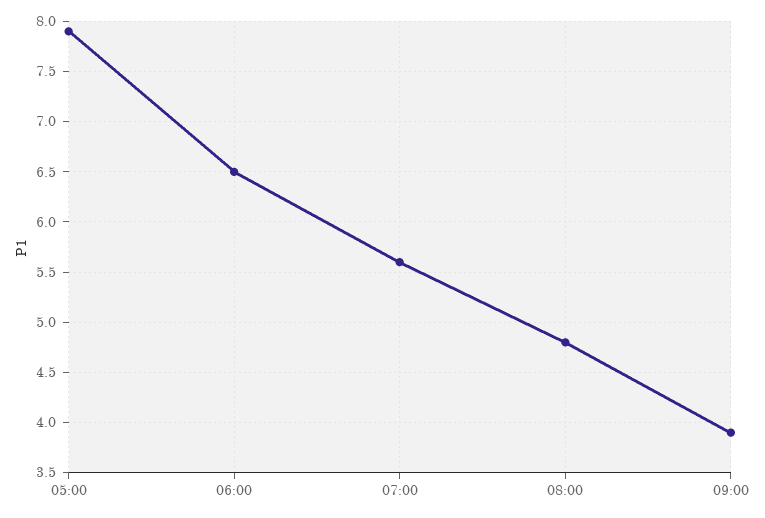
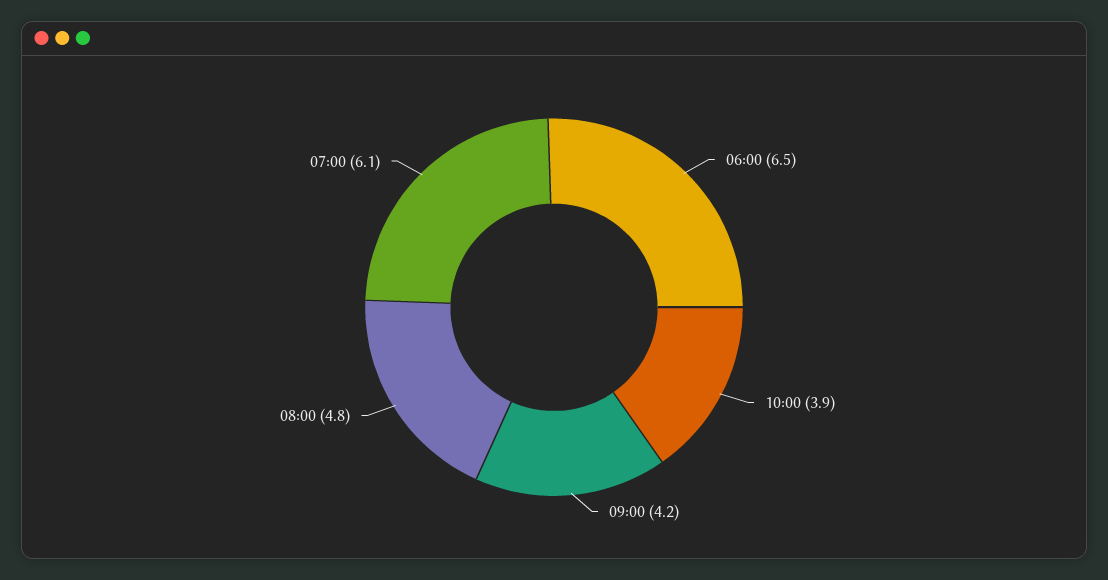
05:00: 7.9 -> none
07:00: 5.6 -> 6.1
09:00: 3.9 -> 4.2
10:00: none -> 3.9

